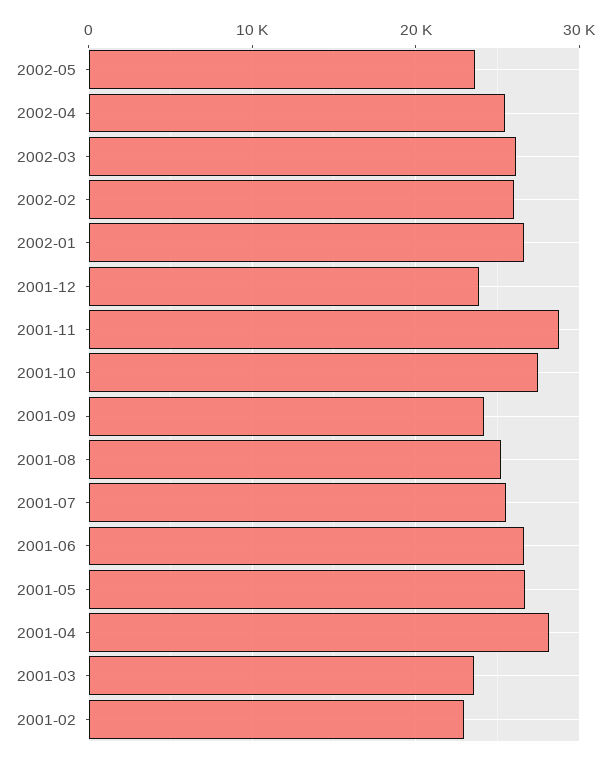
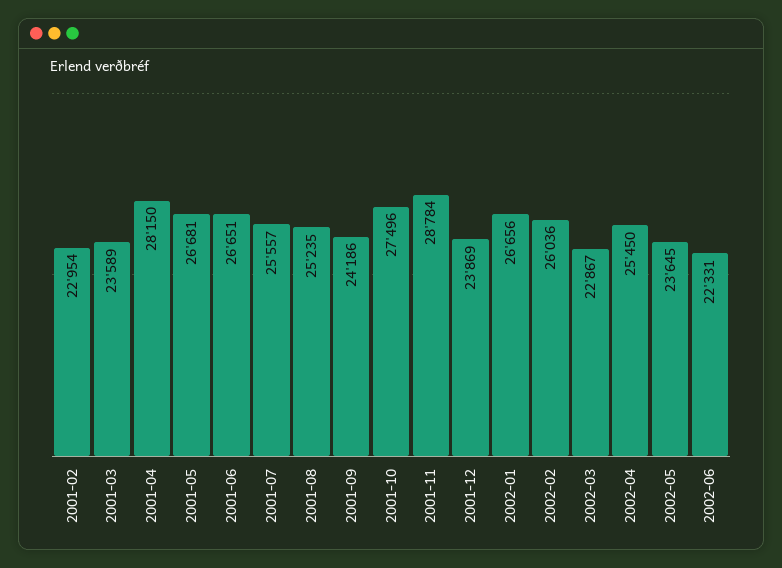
2002-03: 26000 -> 22867
2002-06: none -> 22331

